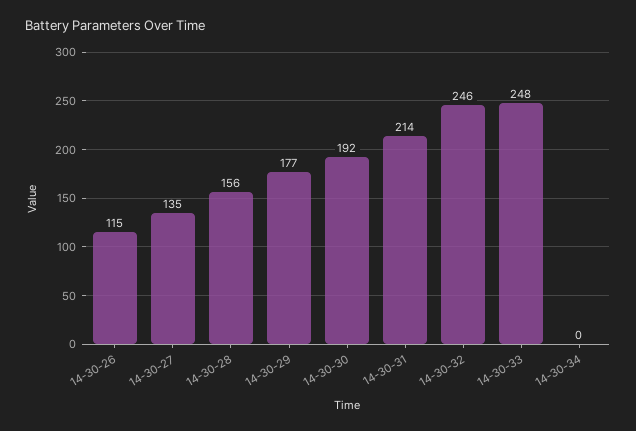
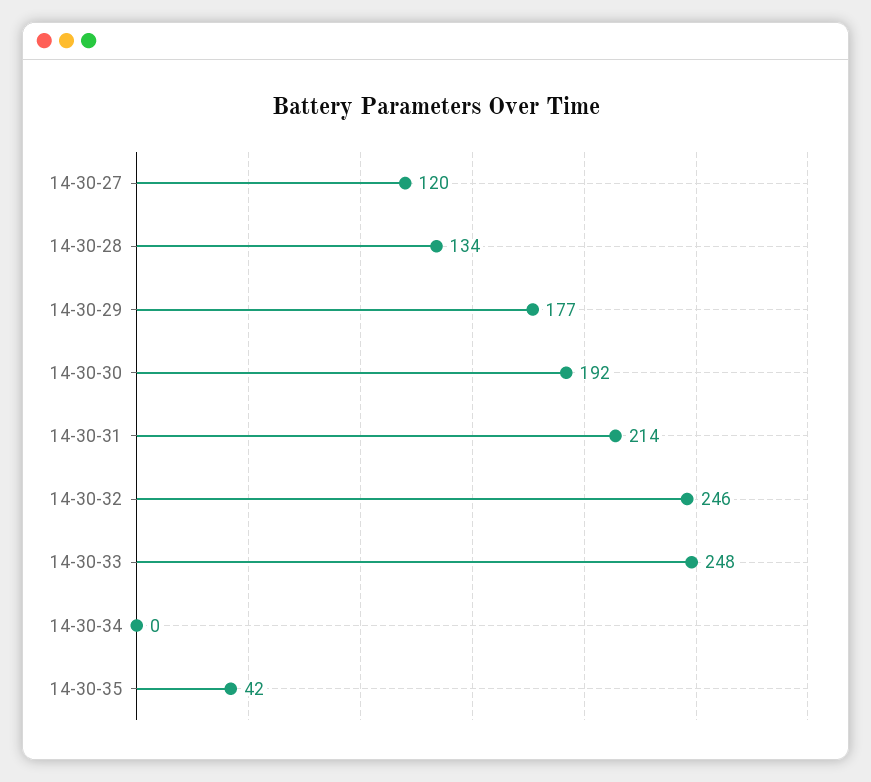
14-30-26: 115 -> none
14-30-27: 135 -> 120
14-30-28: 156 -> 134
14-30-35: none -> 42

